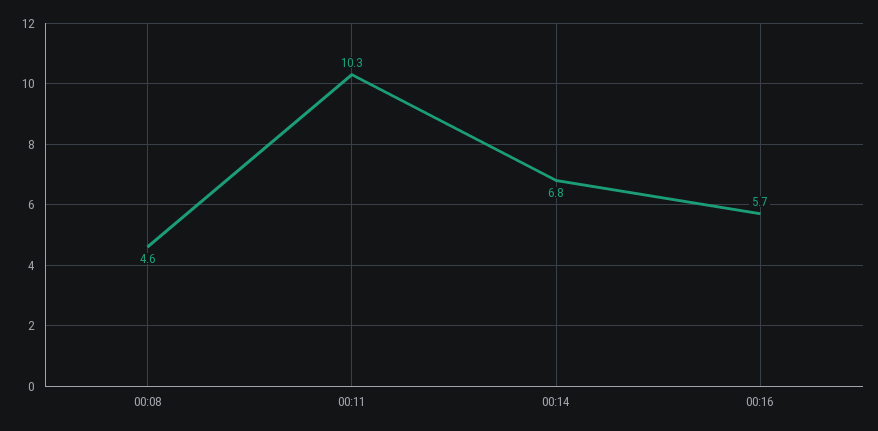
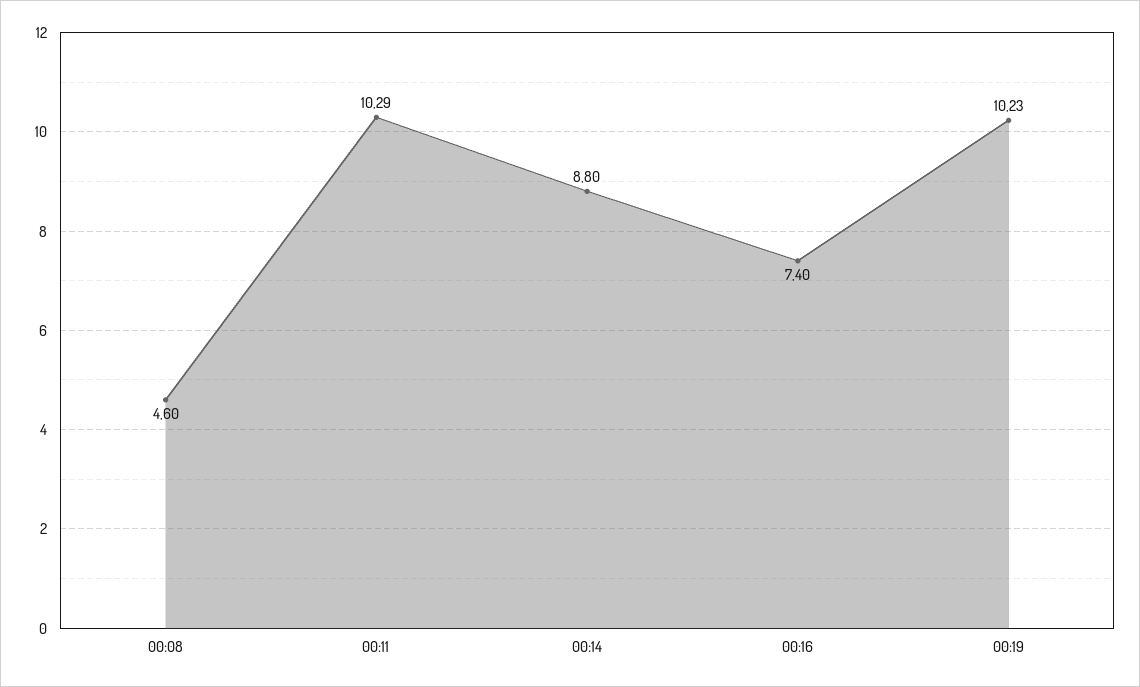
00:14: 6.8 -> 8.8
00:16: 5.7 -> 7.4
00:19: none -> 10.23

